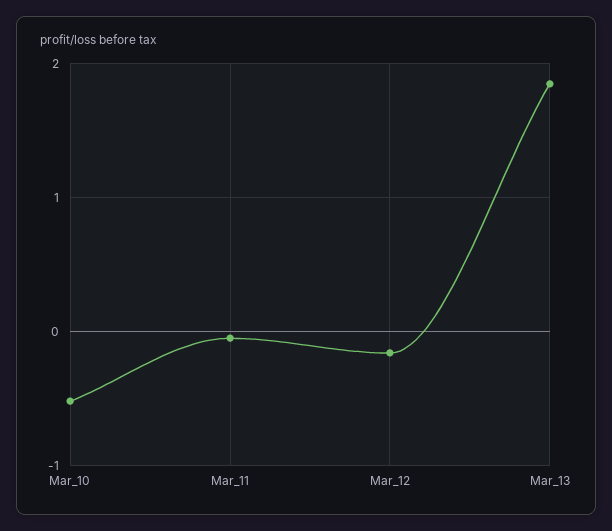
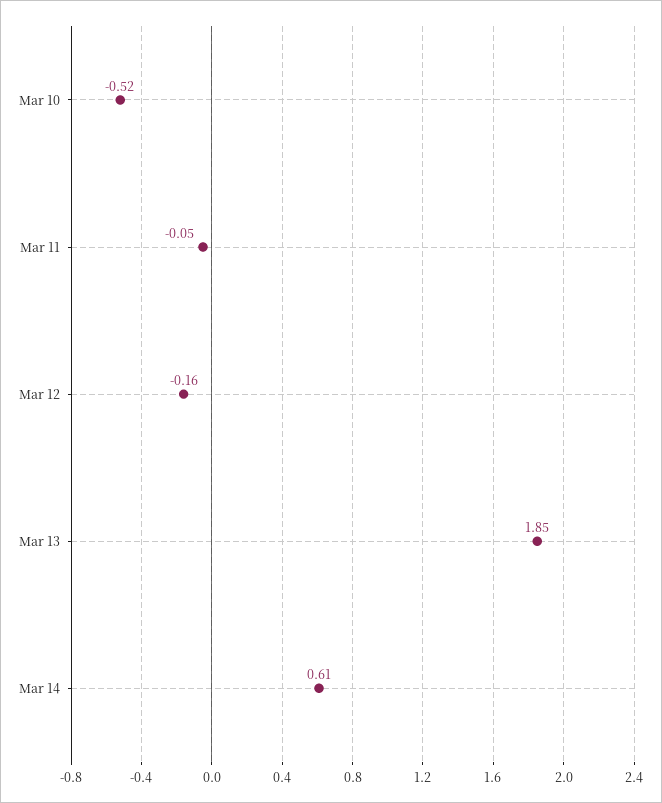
Mar 14: none -> 0.61

